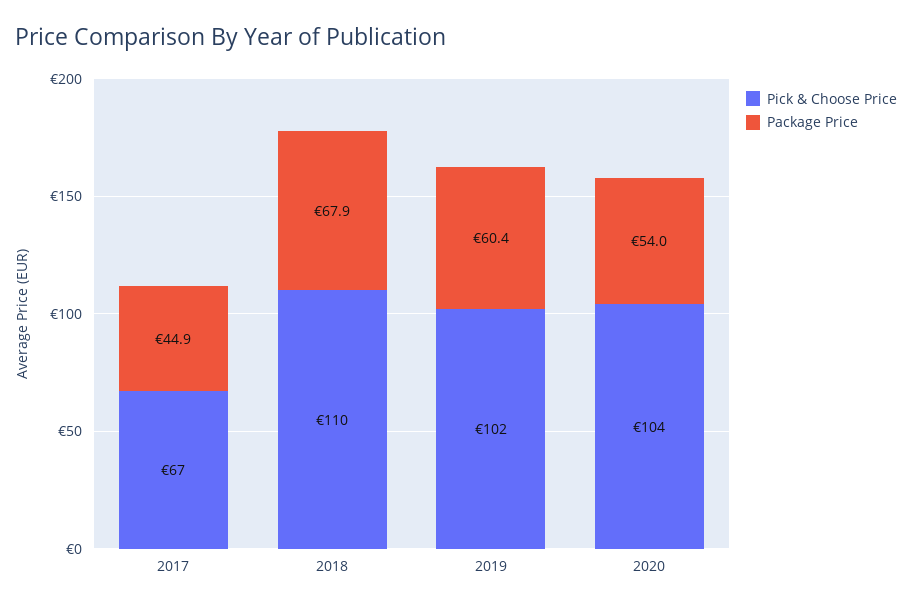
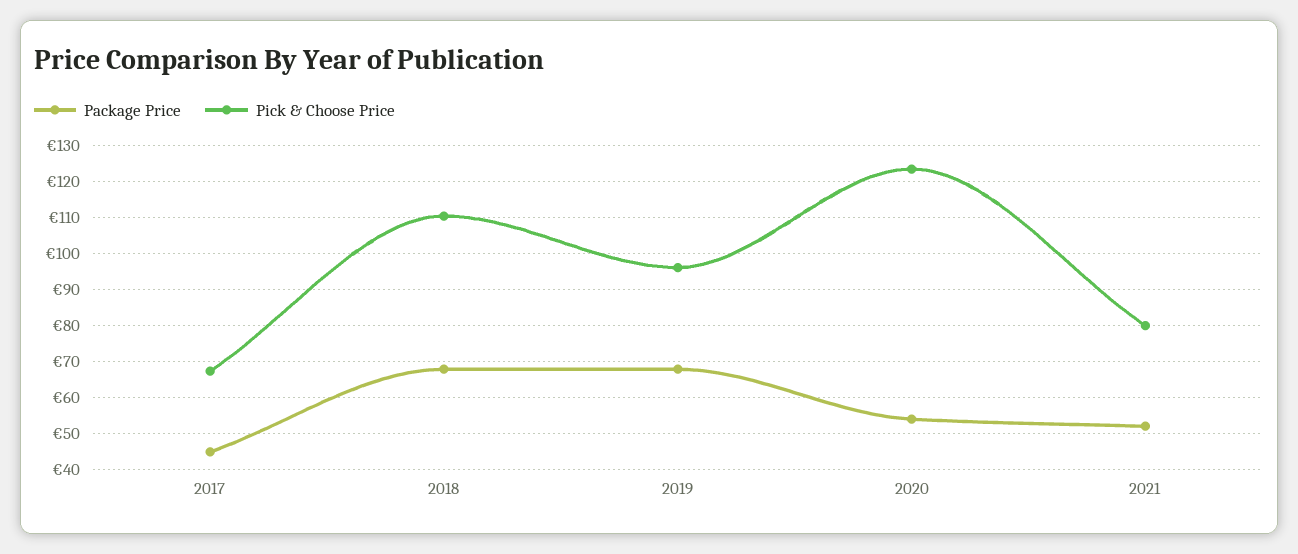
Pick & Choose Price, 2019: 102 -> 96
Package Price, 2019: 60.4 -> 68
Pick & Choose Price, 2020: 104 -> 124
Package Price, 2021: none -> 52
Pick & Choose Price, 2021: none -> 80

